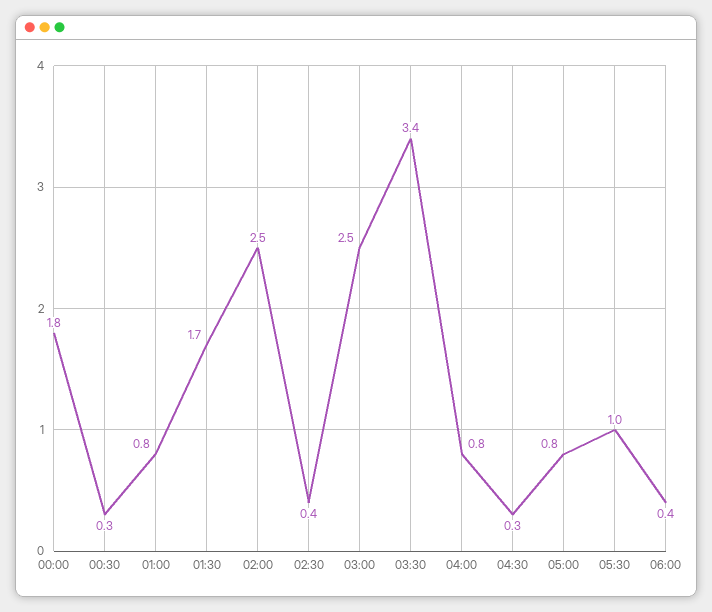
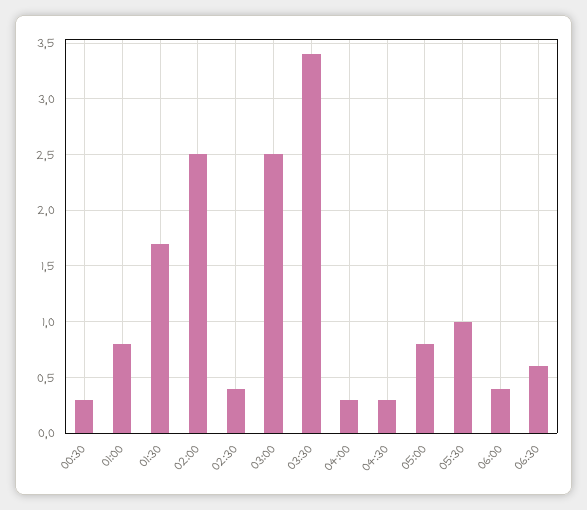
00:00: 1.8 -> none
04:00: 0.8 -> 0.3
06:30: none -> 0.6

